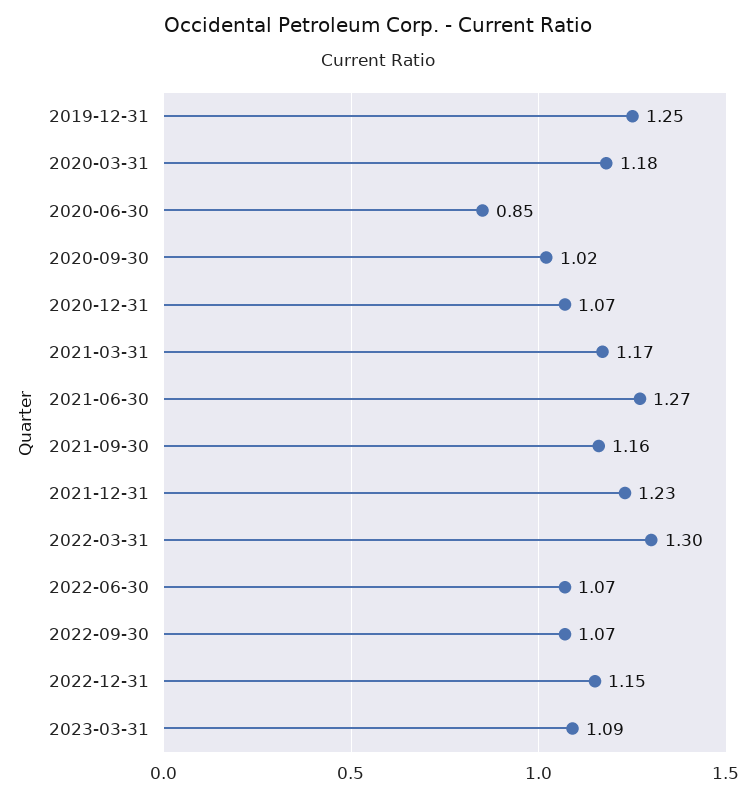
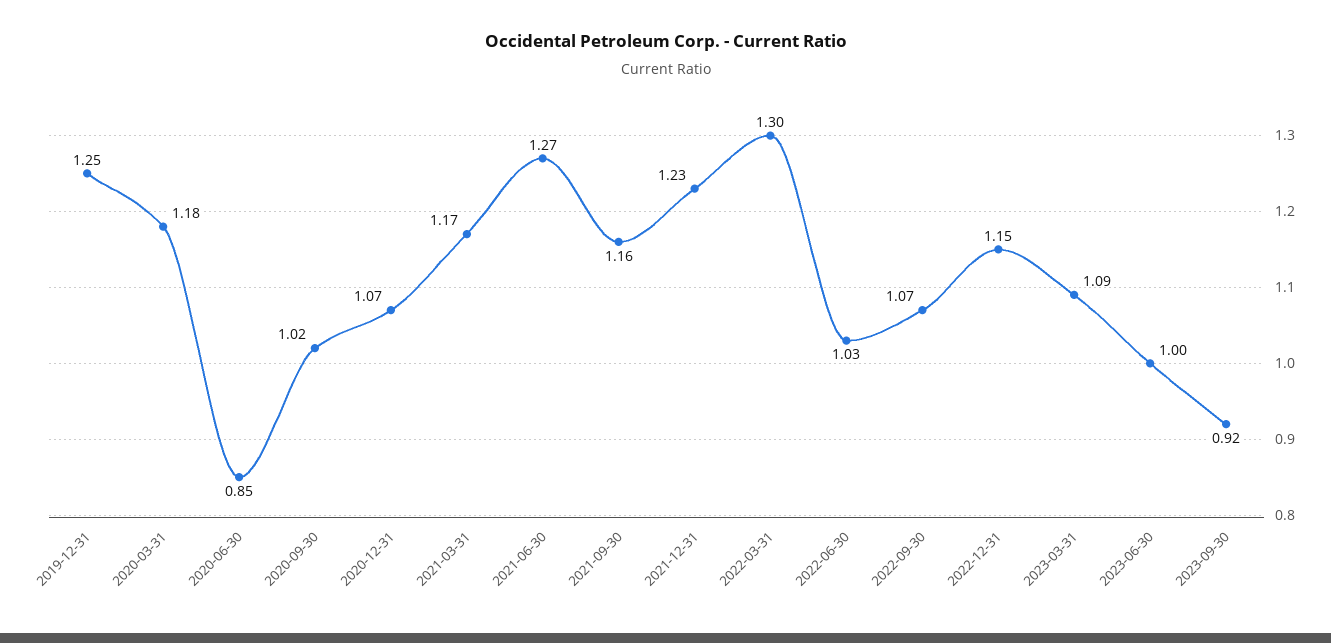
2022-06-30: 1.07 -> 1.03
2023-06-30: none -> 1
2023-09-30: none -> 0.92

